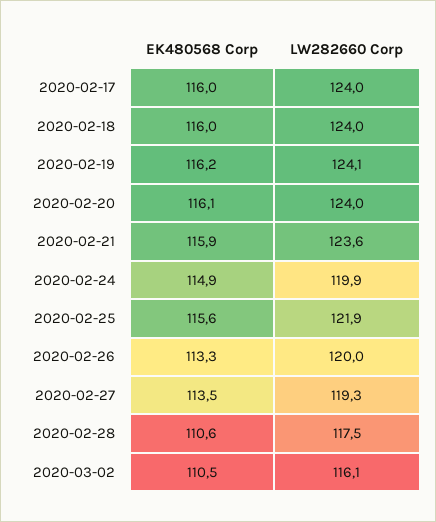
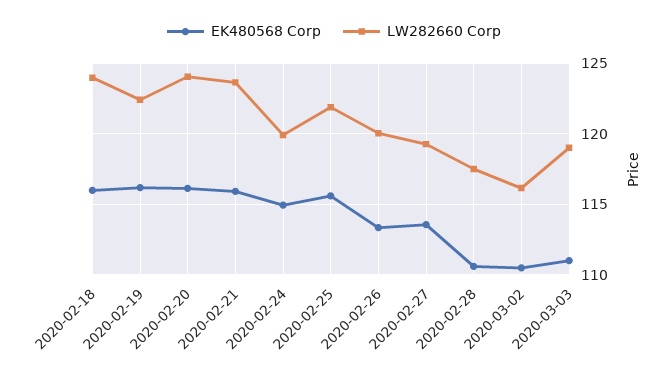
EK480568 Corp, 2020-02-17: 116 -> none
LW282660 Corp, 2020-02-17: 124 -> none
LW282660 Corp, 2020-02-19: 124.1 -> 122.5
EK480568 Corp, 2020-03-03: none -> 111
LW282660 Corp, 2020-03-03: none -> 119

